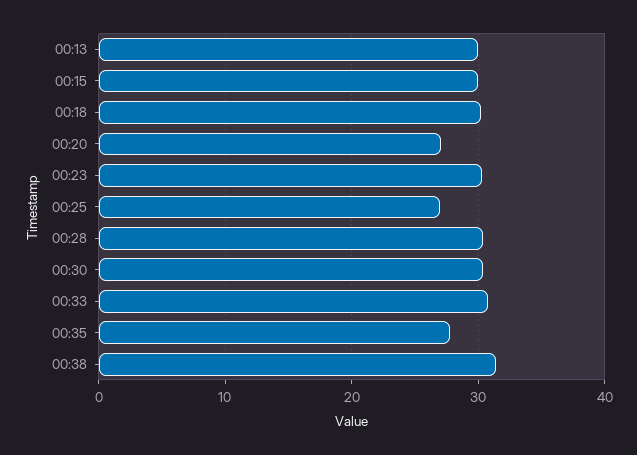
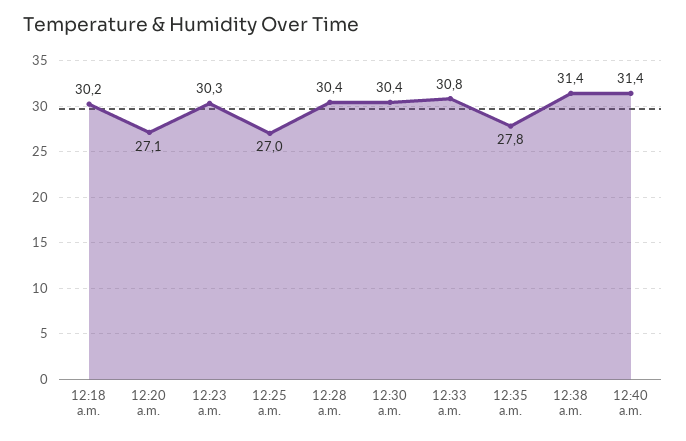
00:13: 30 -> none
00:15: 30 -> none
12:40 a.m.: none -> 31.4

